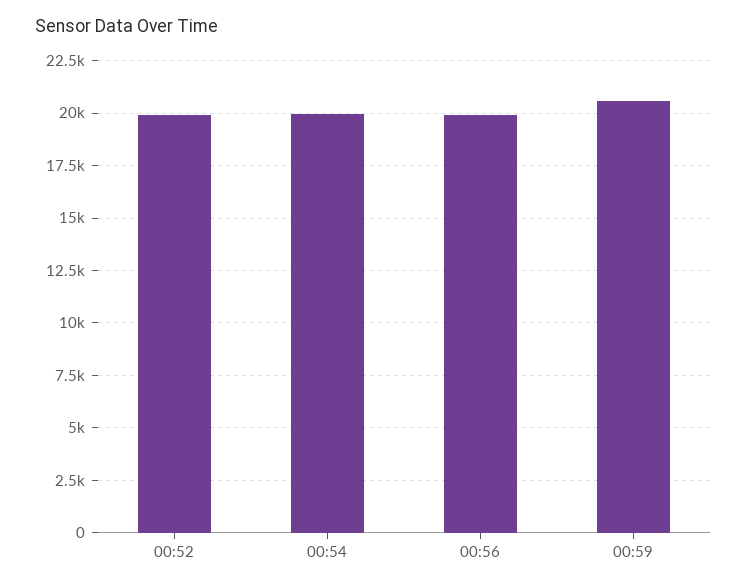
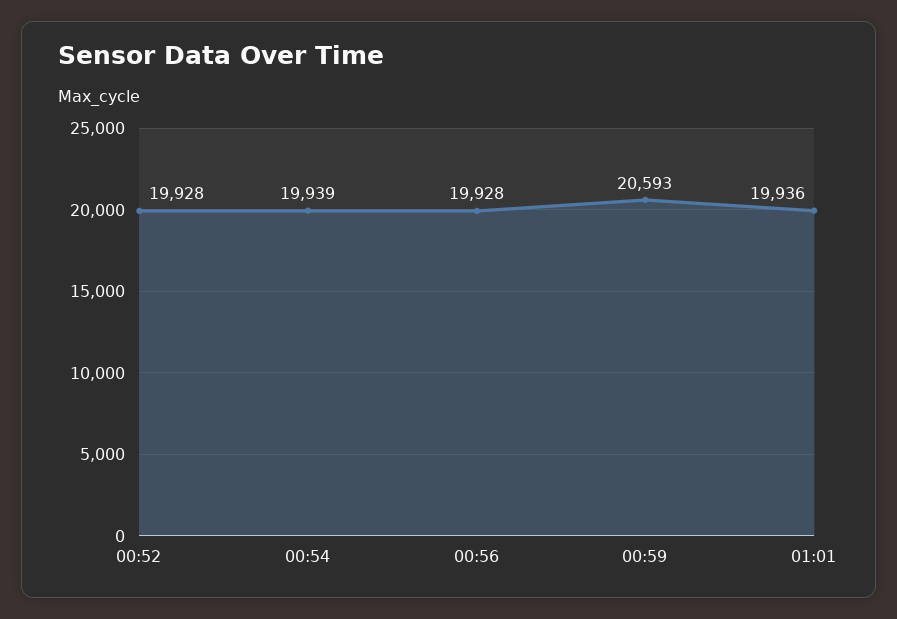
01:01: none -> 19936

